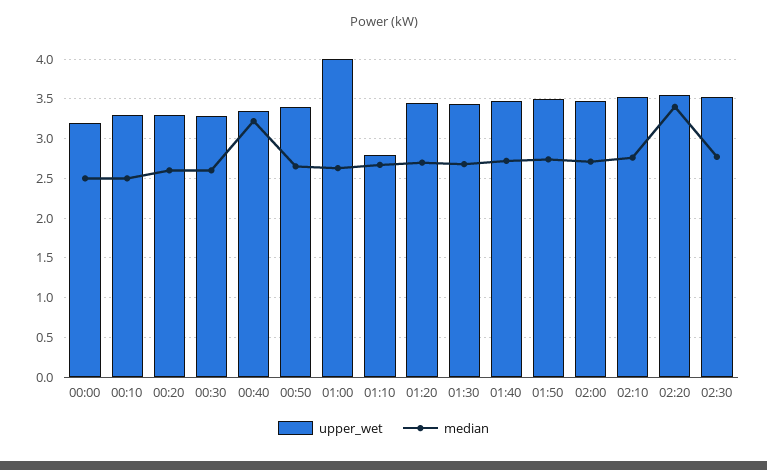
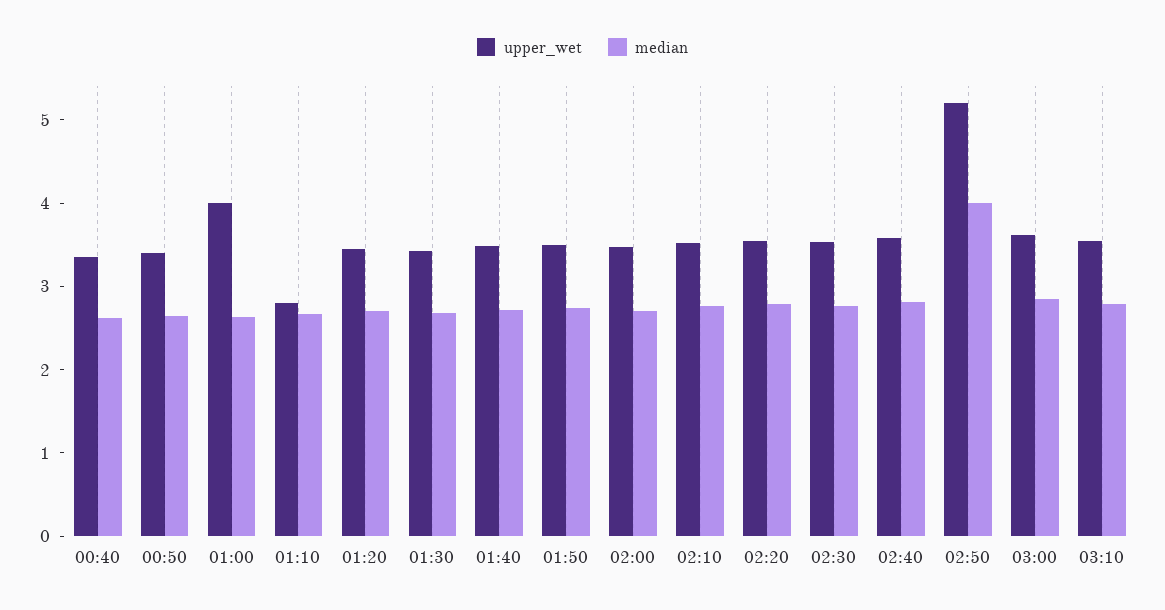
upper_wet, 00:00: 3.2 -> none
median, 00:00: 2.5 -> none
upper_wet, 00:10: 3.3 -> none
median, 00:10: 2.5 -> none
upper_wet, 00:20: 3.3 -> none
median, 00:20: 2.6 -> none
upper_wet, 00:30: 3.3 -> none
median, 00:30: 2.6 -> none
median, 00:40: 3.2 -> 2.6
median, 02:20: 3.4 -> 2.8
upper_wet, 02:40: none -> 3.6
median, 02:40: none -> 2.8
upper_wet, 02:50: none -> 5.2
median, 02:50: none -> 4
upper_wet, 03:00: none -> 3.6
median, 03:00: none -> 2.8
upper_wet, 03:10: none -> 3.6
median, 03:10: none -> 2.8

